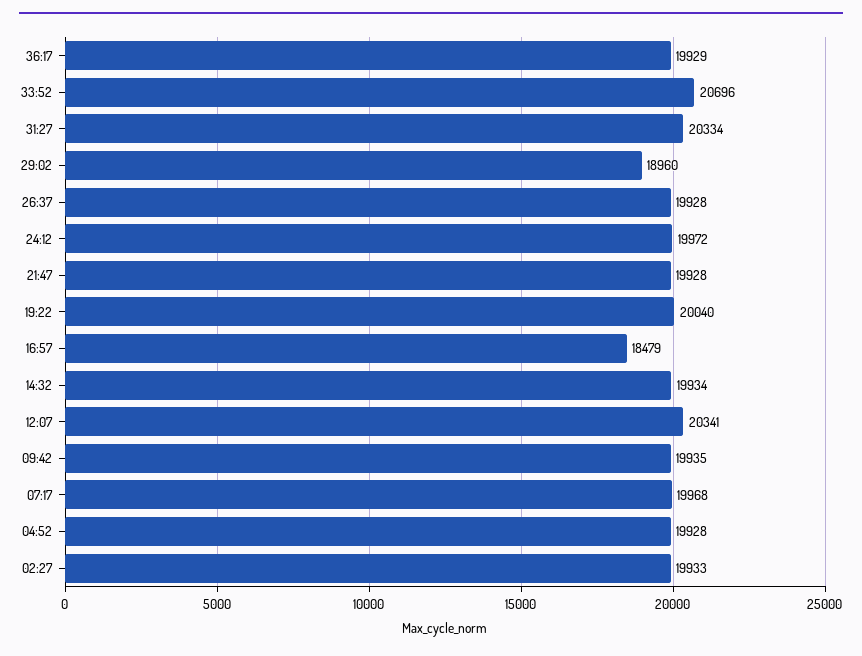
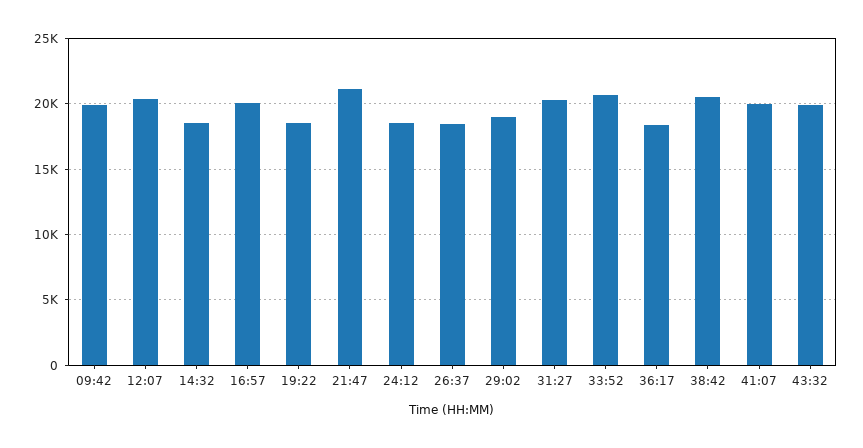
36:17: 19929 -> 18500
26:37: 19928 -> 18500
24:12: 19972 -> 18500
21:47: 19928 -> 21000
19:22: 20040 -> 18500
16:57: 18479 -> 20000
14:32: 19934 -> 18500
07:17: 19968 -> none
04:52: 19928 -> none
02:27: 19933 -> none
38:42: none -> 20500
41:07: none -> 20000
43:32: none -> 20000

